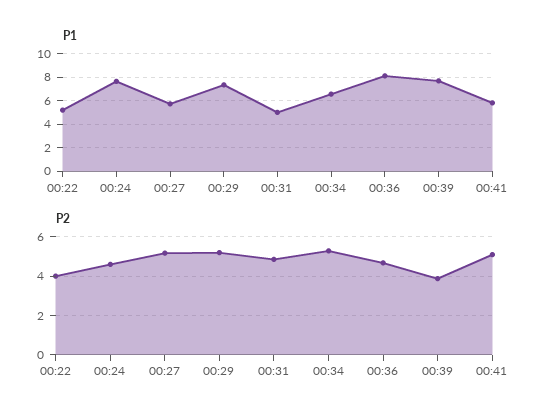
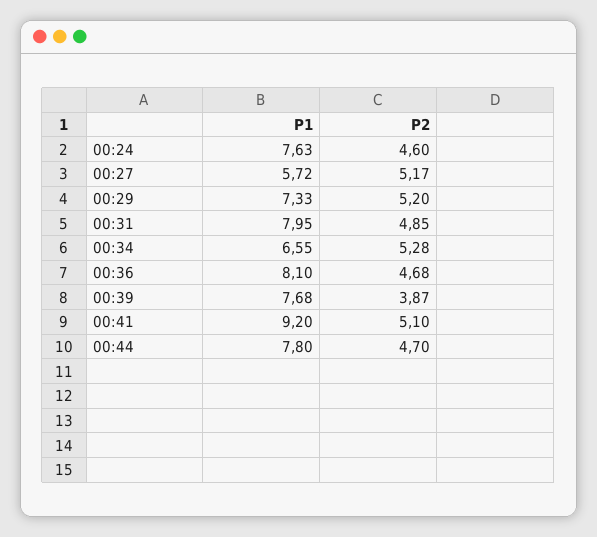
P1, 00:22: 5 -> none
P1, 00:31: 5 -> 7.95
P1, 00:41: 6 -> 9.2
P2, 00:22: 4 -> none
P1, 00:44: none -> 7.8
P2, 00:44: none -> 4.7

